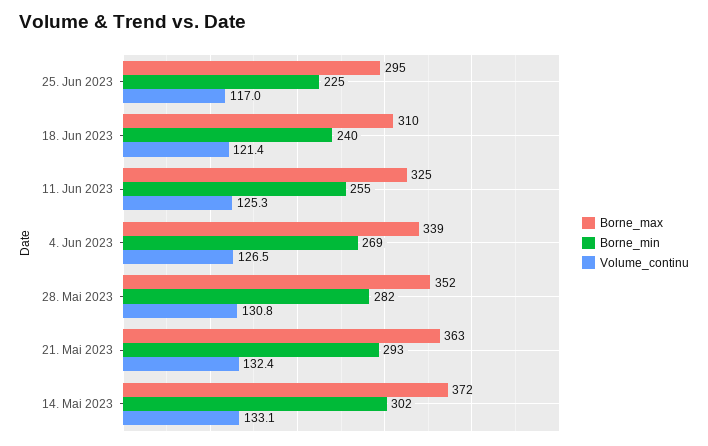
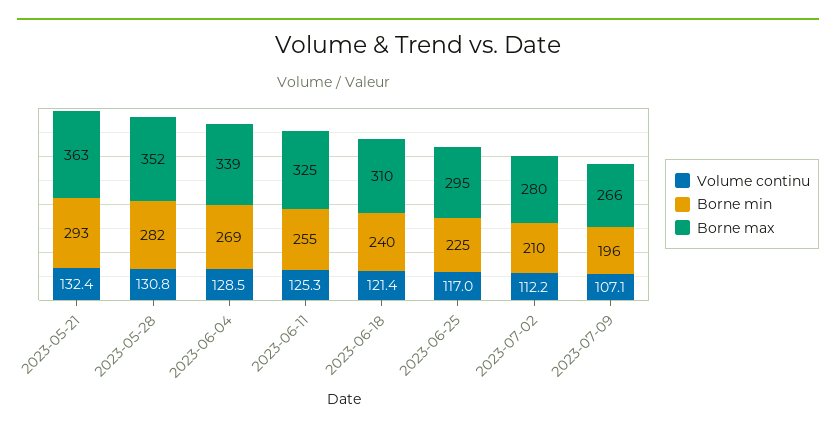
Volume_continu, 4. Jun 2023: 126.5 -> 128.5
Borne_max, 14. Mai 2023: 372 -> none
Borne_min, 14. Mai 2023: 302 -> none
Volume_continu, 14. Mai 2023: 133.1 -> none
Volume_continu, 2023-07-02: none -> 112.2
Borne_min, 2023-07-02: none -> 210
Borne_max, 2023-07-02: none -> 280
Volume_continu, 2023-07-09: none -> 107.1
Borne_min, 2023-07-09: none -> 196
Borne_max, 2023-07-09: none -> 266

